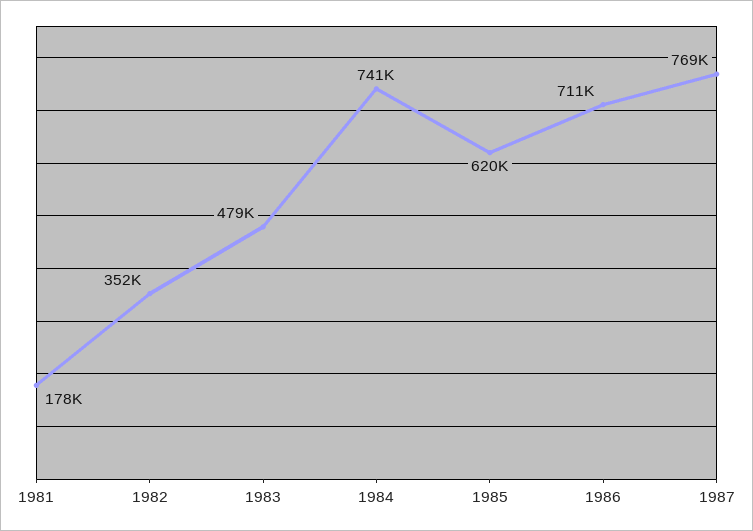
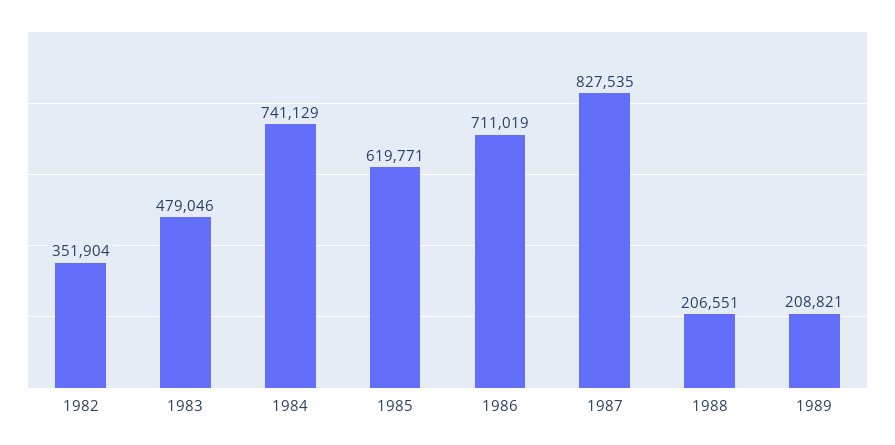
1981: 178000 -> none
1987: 769000 -> 827535
1988: none -> 206551
1989: none -> 208821

